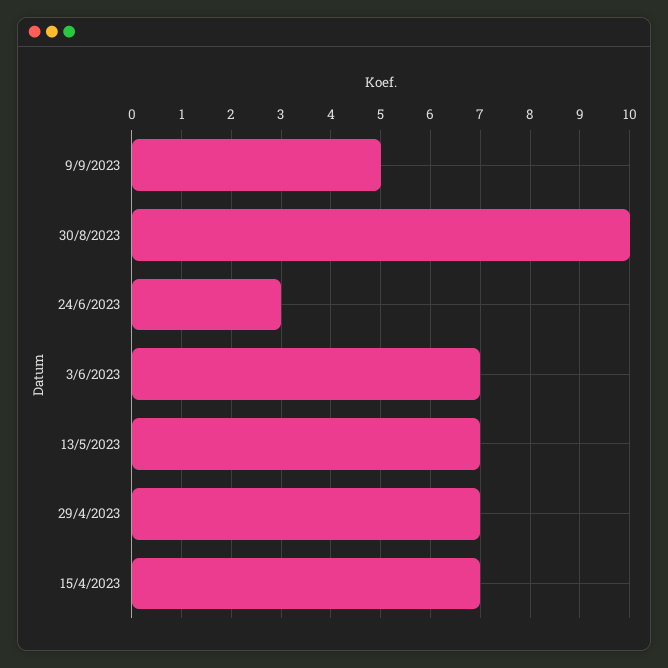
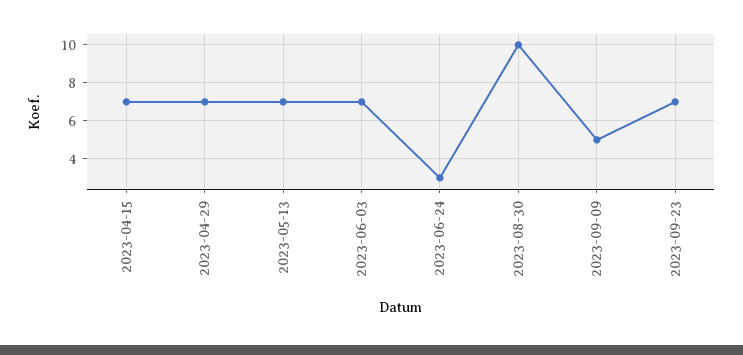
2023-09-23: none -> 7

